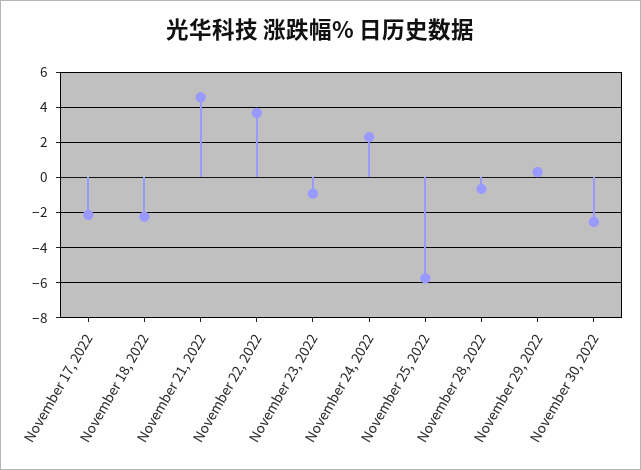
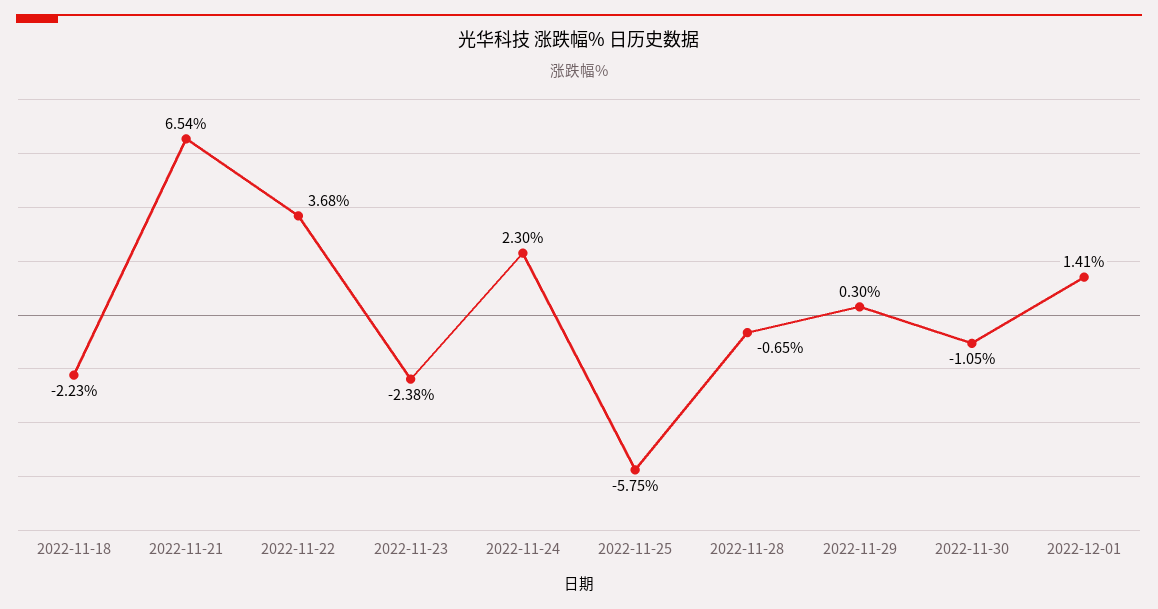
November 17, 2022: -2 -> none
November 21, 2022: 4.5 -> 6.54
November 23, 2022: -1 -> -2.38
November 30, 2022: -2.5 -> -1.05
2022-12-01: none -> 1.41

